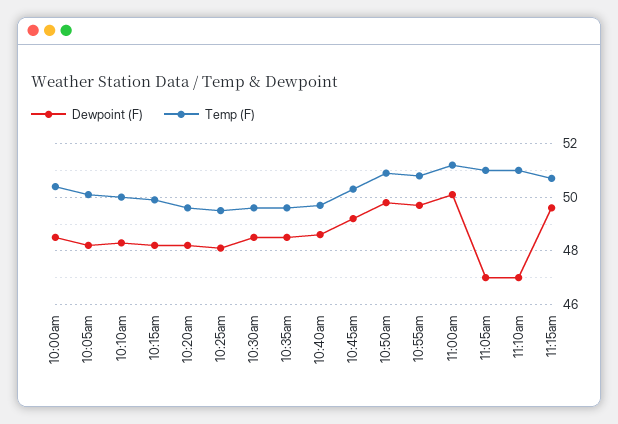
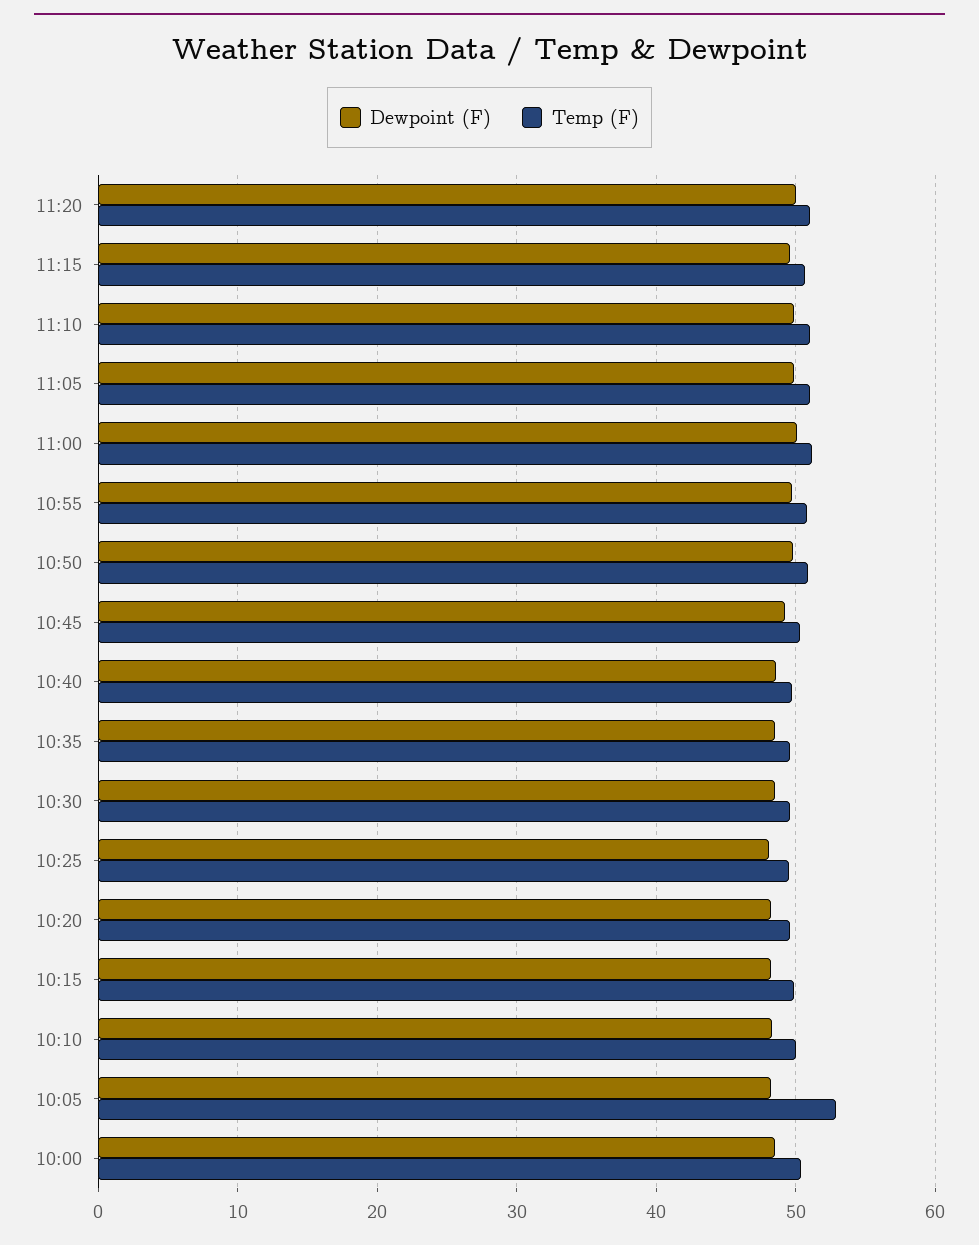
Temp (F), 10:05am: 50 -> 53
Dewpoint (F), 11:05am: 47 -> 50
Dewpoint (F), 11:10am: 47 -> 50
Dewpoint (F), 11:20: none -> 50
Temp (F), 11:20: none -> 51

